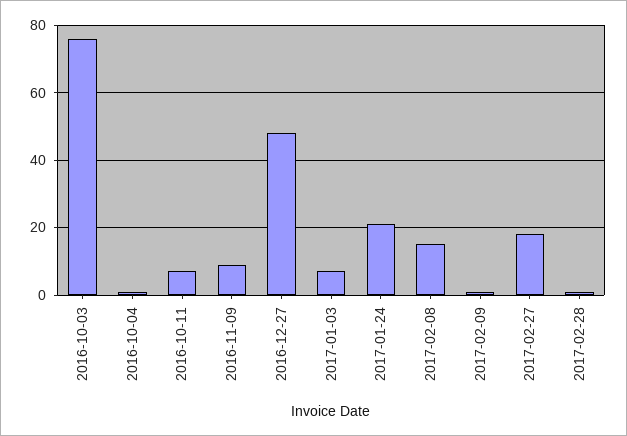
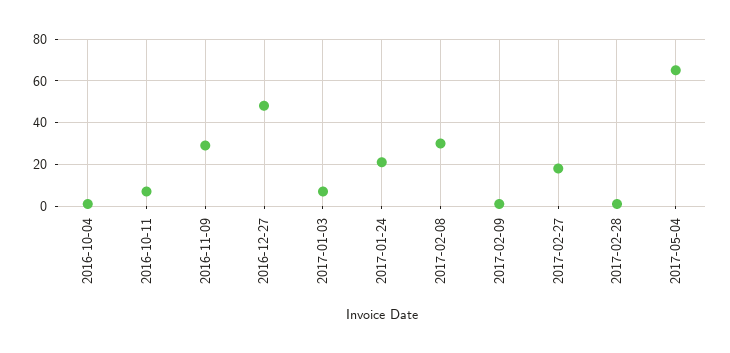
2016-10-03: 75 -> none
2016-11-09: 10 -> 30
2017-02-08: 15 -> 30
2017-05-04: none -> 65

